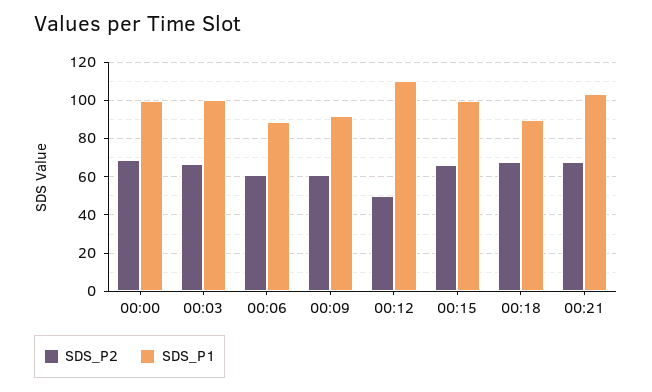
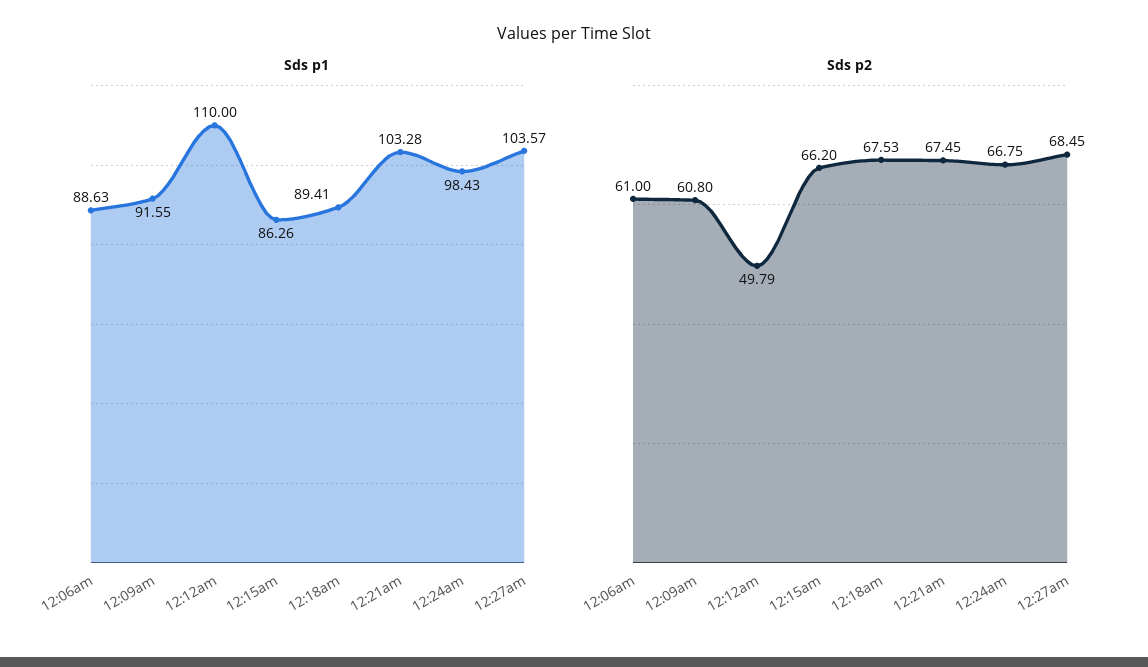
SDS_P2, 00:00: 70 -> none
SDS_P1, 00:00: 100 -> none
SDS_P2, 00:03: 65 -> none
SDS_P1, 00:03: 100 -> none
SDS_P1, 00:15: 100 -> 86.26
SDS_P1, 12:24am: none -> 98.43
SDS_P1, 12:27am: none -> 103.57
SDS_P2, 12:24am: none -> 66.75
SDS_P2, 12:27am: none -> 68.45

